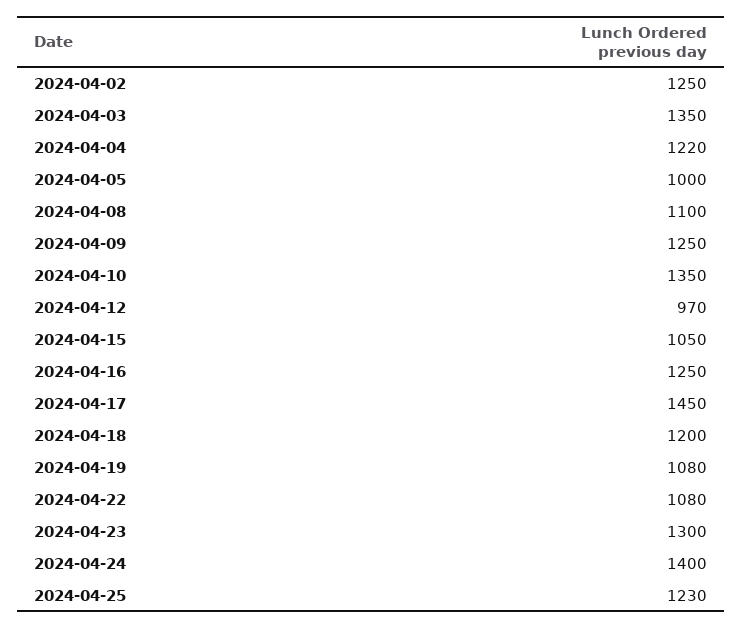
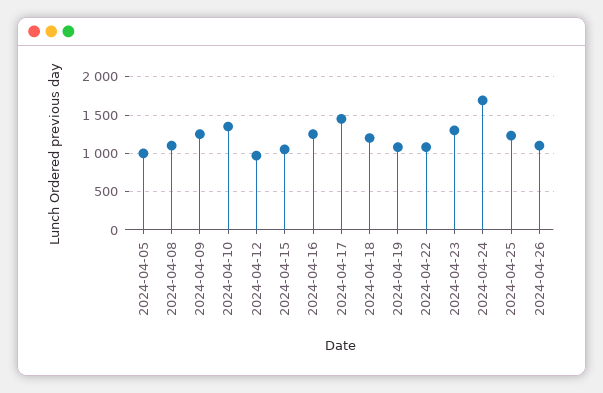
2024-04-02: 1250 -> none
2024-04-03: 1350 -> none
2024-04-04: 1220 -> none
2024-04-24: 1400 -> 1700
2024-04-26: none -> 1100

